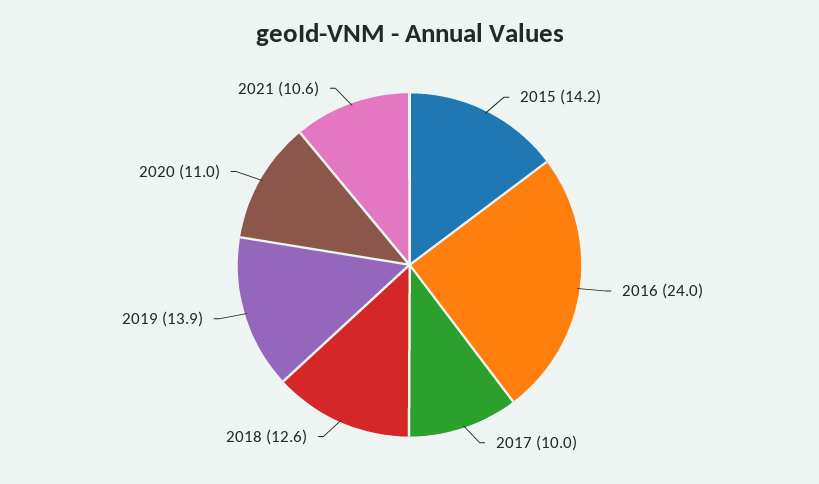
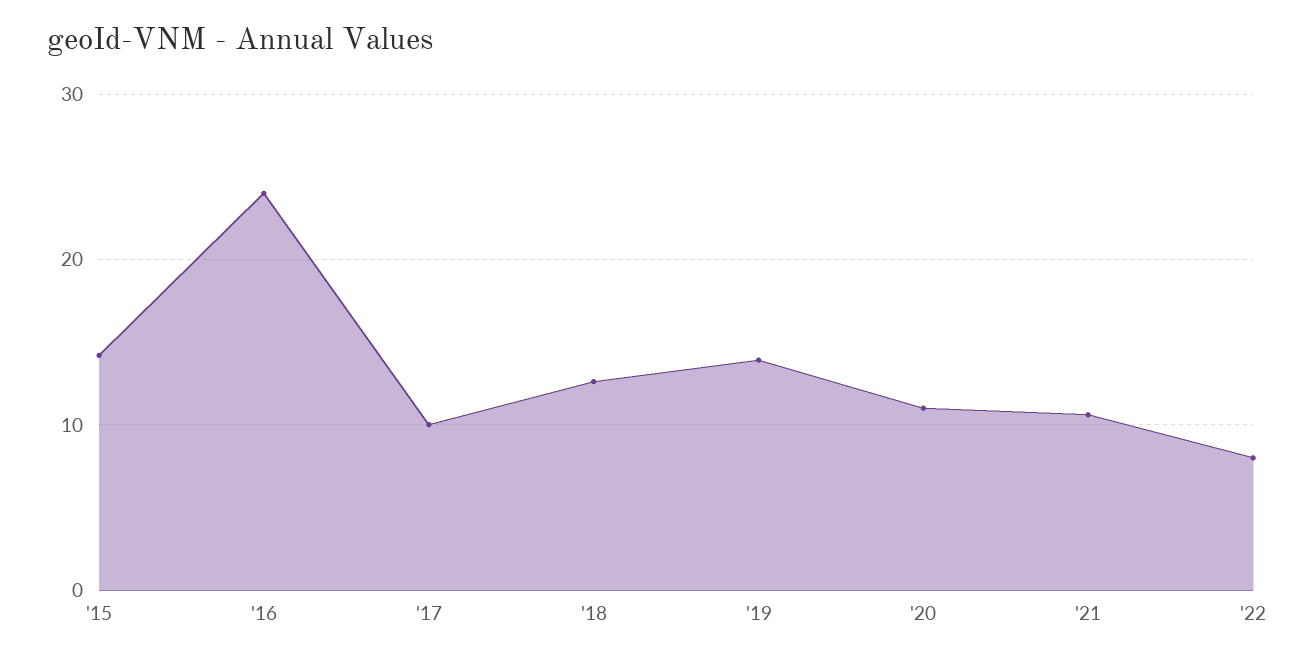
'22: none -> 8

